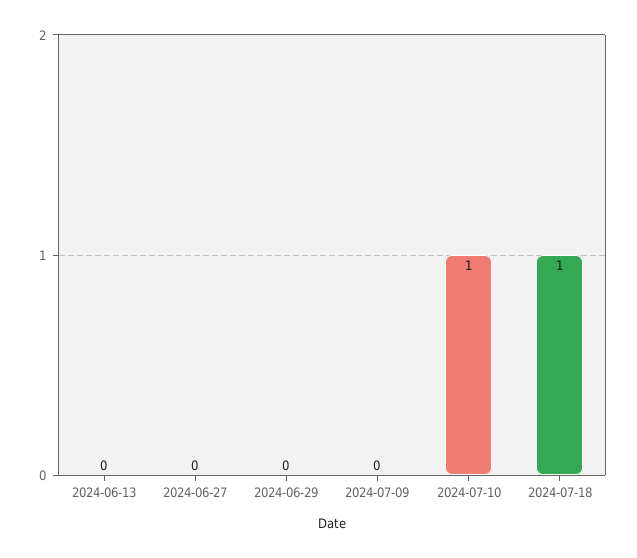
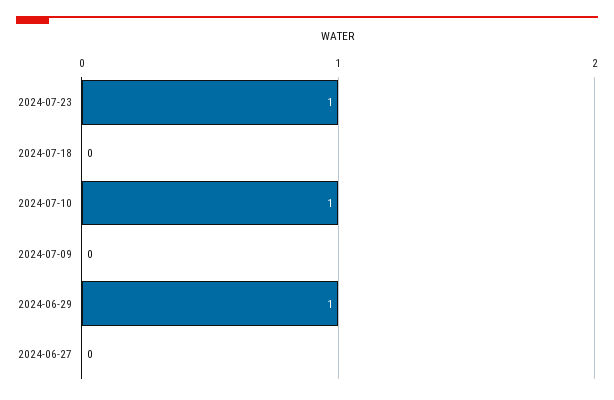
2024-06-13: 0 -> none
2024-06-29: 0 -> 1
2024-07-18: 1 -> 0
2024-07-23: none -> 1

